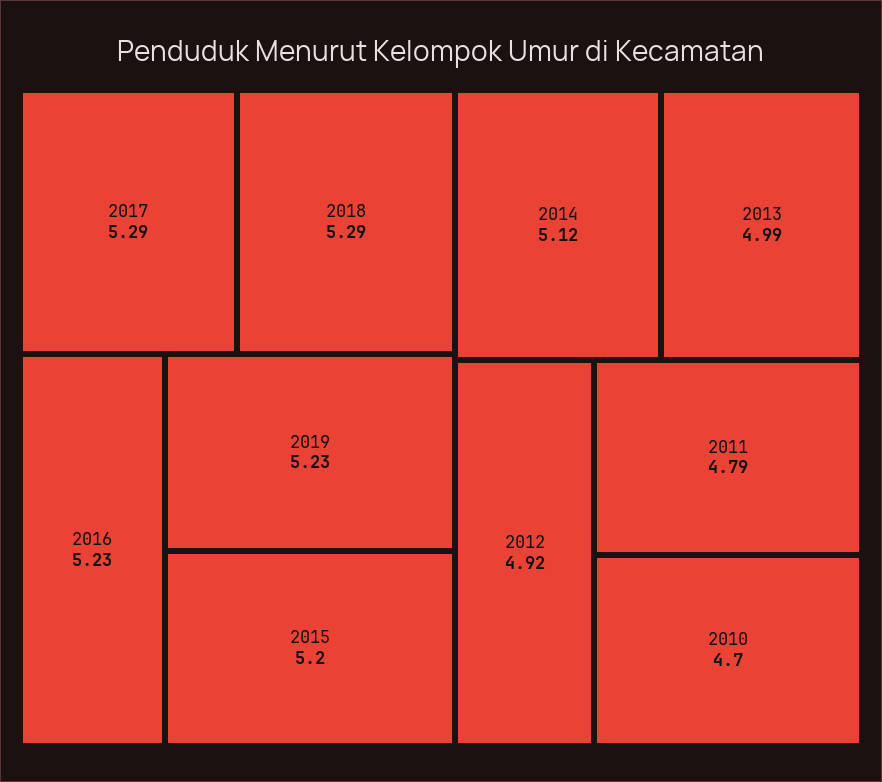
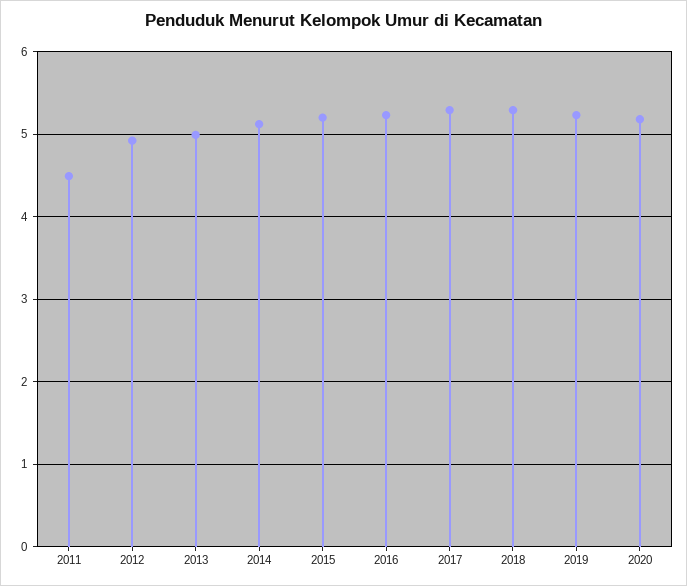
2011: 4.79 -> 4.5
2010: 4.7 -> none
2020: none -> 5.2

